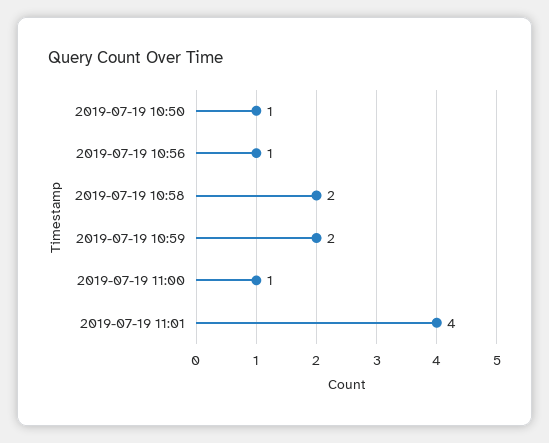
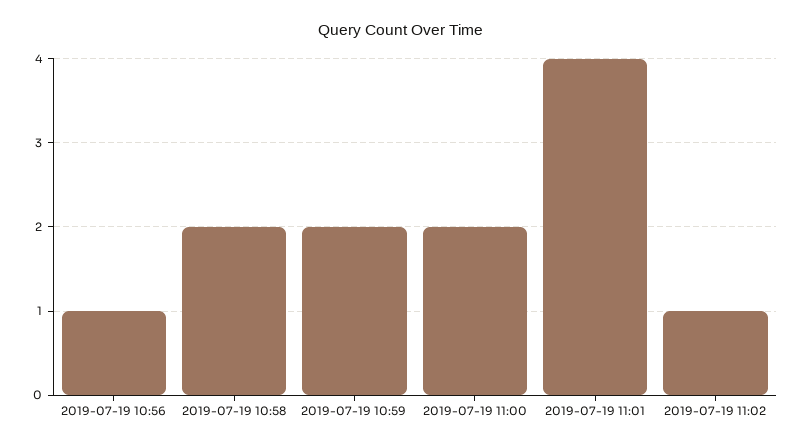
2019-07-19 10:50: 1 -> none
2019-07-19 11:00: 1 -> 2
2019-07-19 11:02: none -> 1

